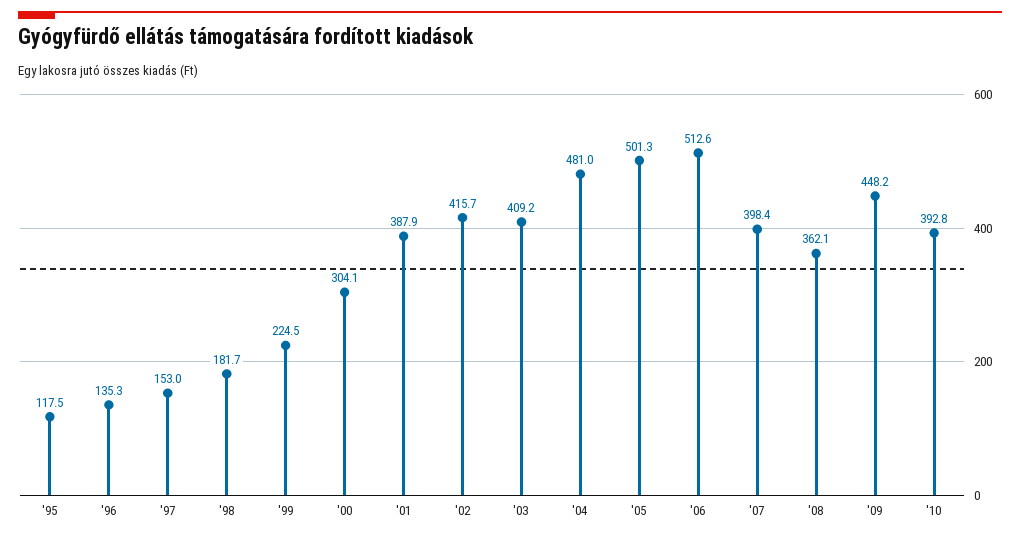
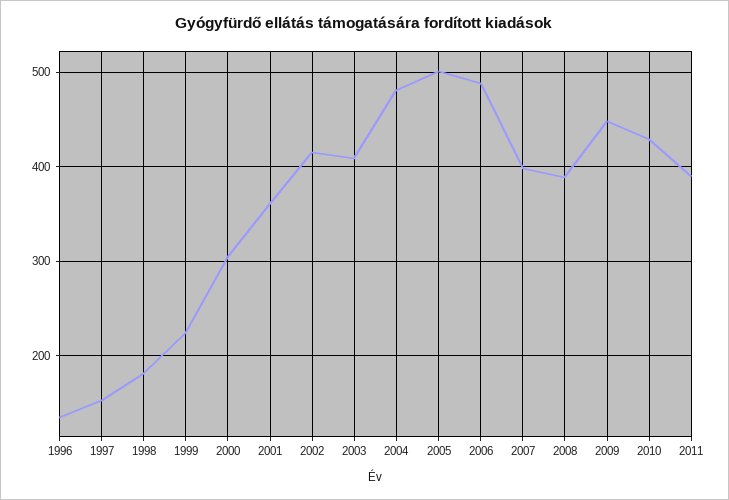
'95: 117.5 -> none
'01: 387.9 -> 360
'06: 512.6 -> 490
'08: 362.1 -> 390
'10: 392.8 -> 430
2011: none -> 390

